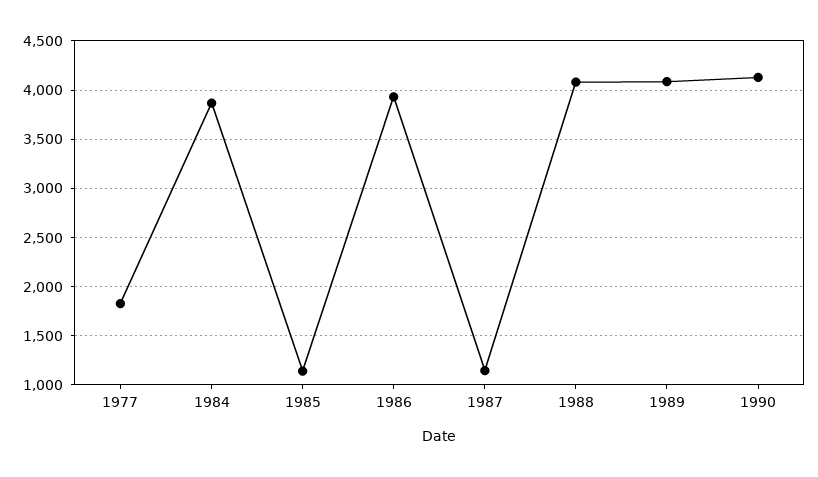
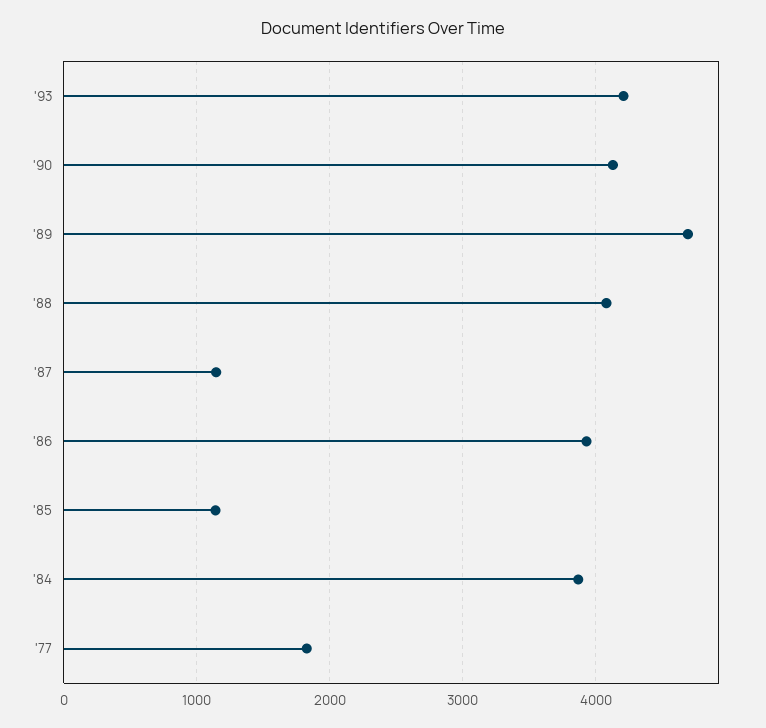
1989: 4100 -> 4700
'93: none -> 4200

